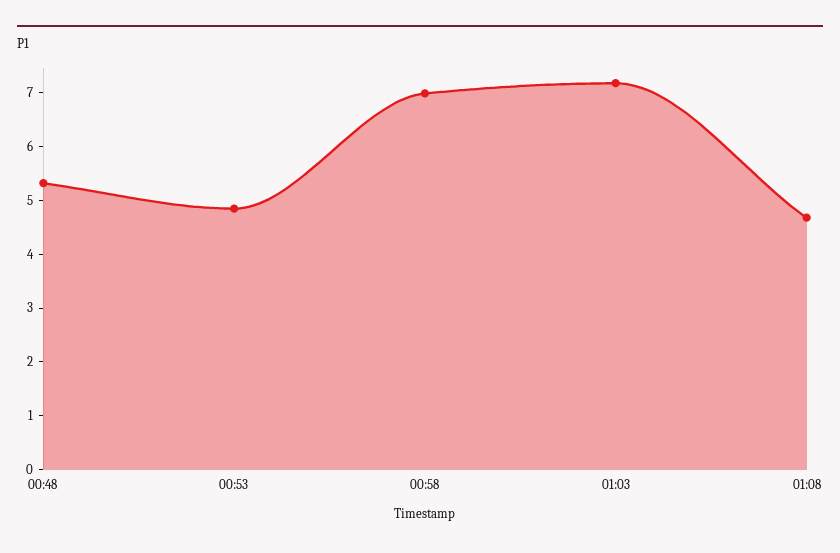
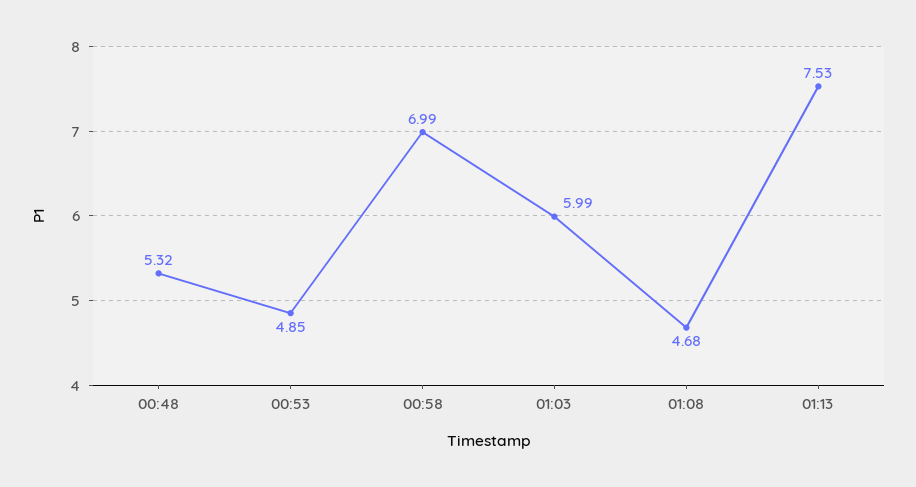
01:03: 7.2 -> 5.99
01:13: none -> 7.53

